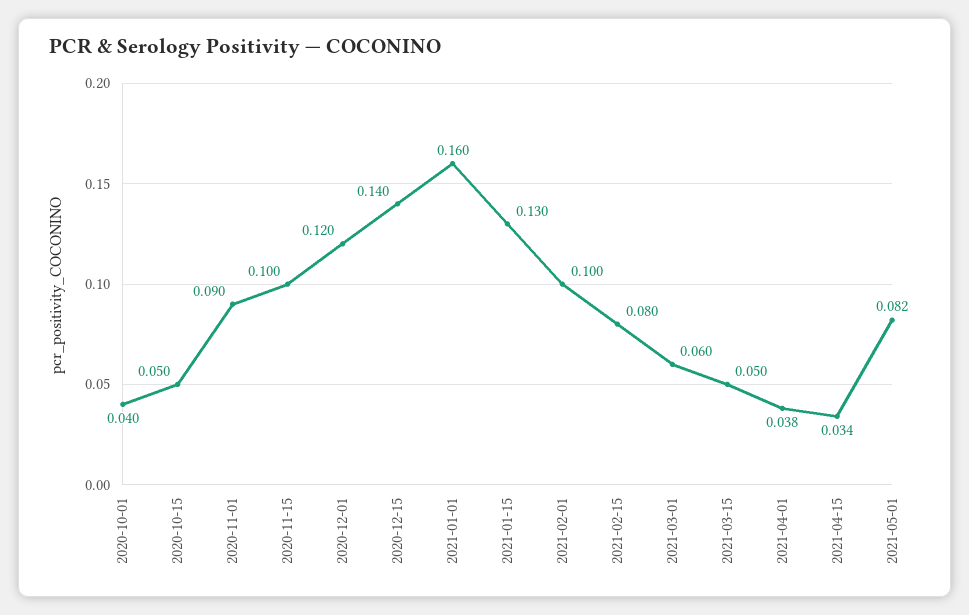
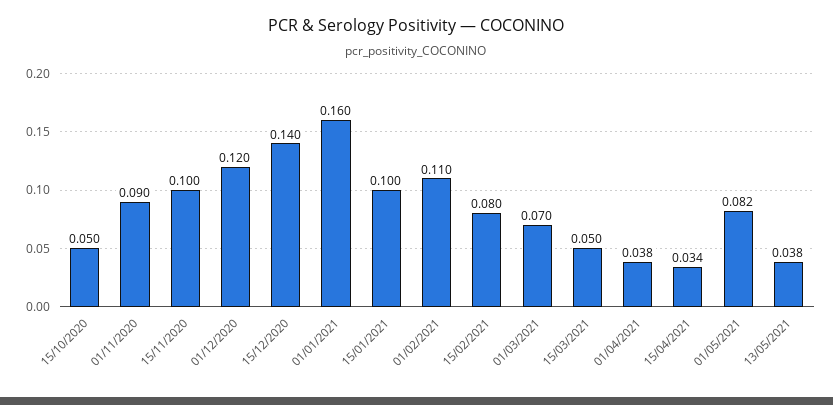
2020-10-01: 0.04 -> none
2021-01-15: 0.13 -> 0.1
2021-02-01: 0.1 -> 0.11
2021-03-01: 0.06 -> 0.07
13/05/2021: none -> 0.038

